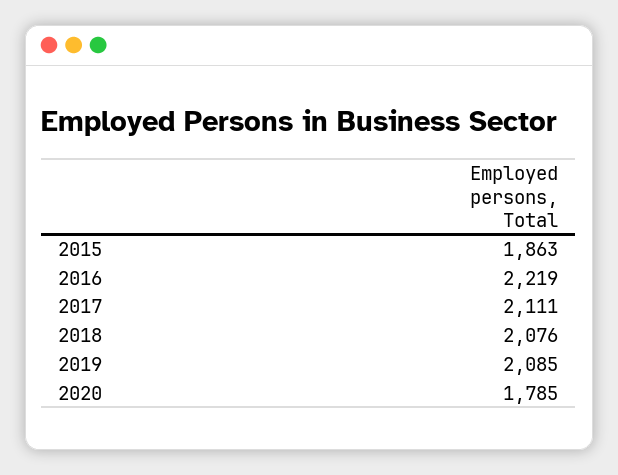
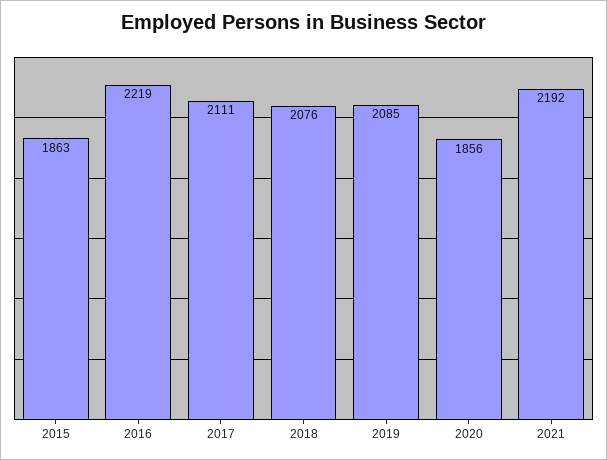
2020: 1785 -> 1856
2021: none -> 2192

